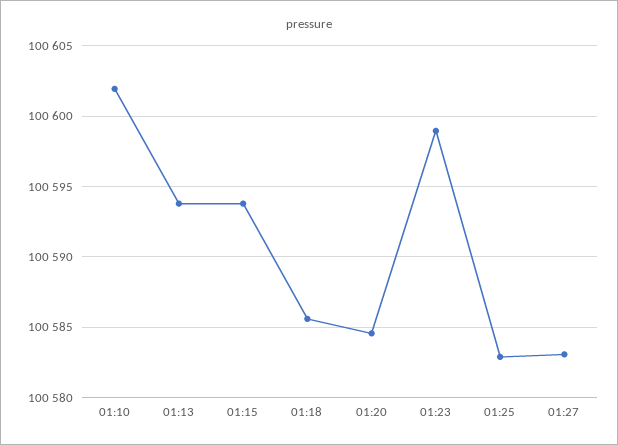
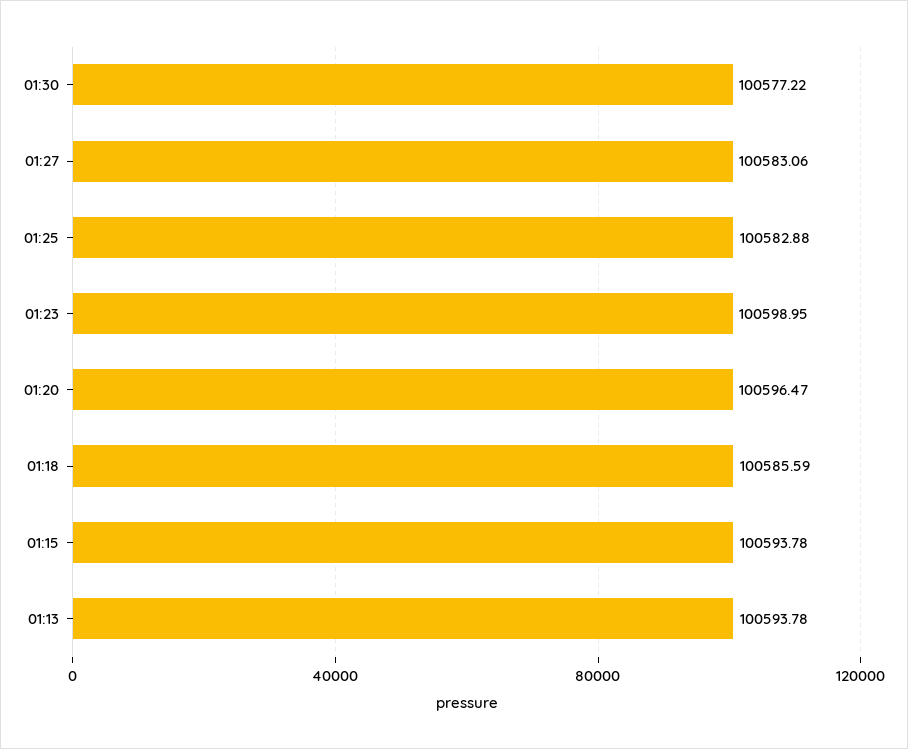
01:10: 100602 -> none
01:20: 100584.5 -> 100596.47
01:30: none -> 100577.22

